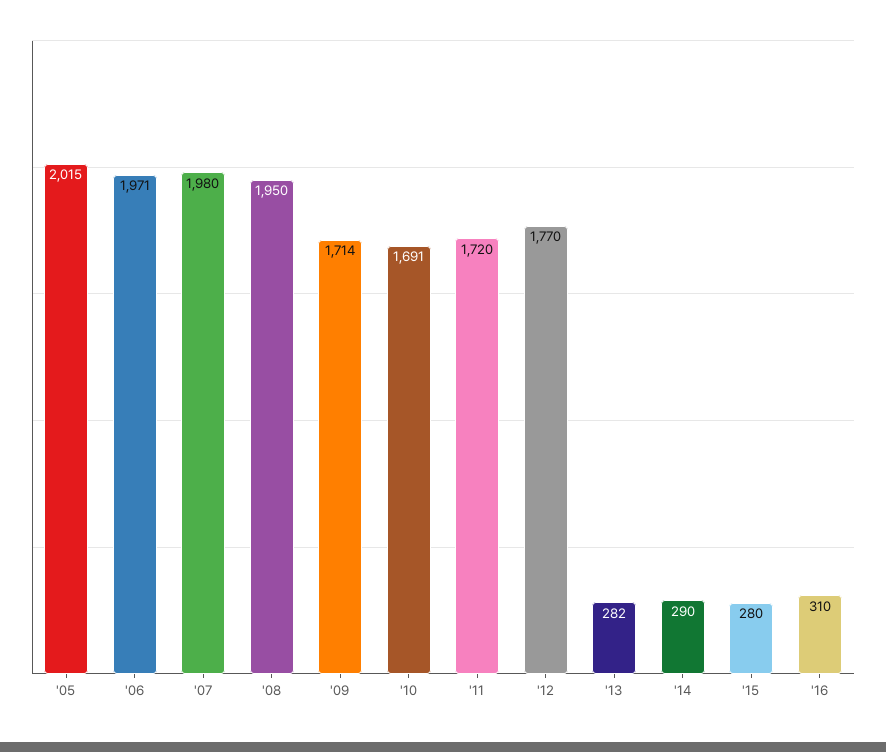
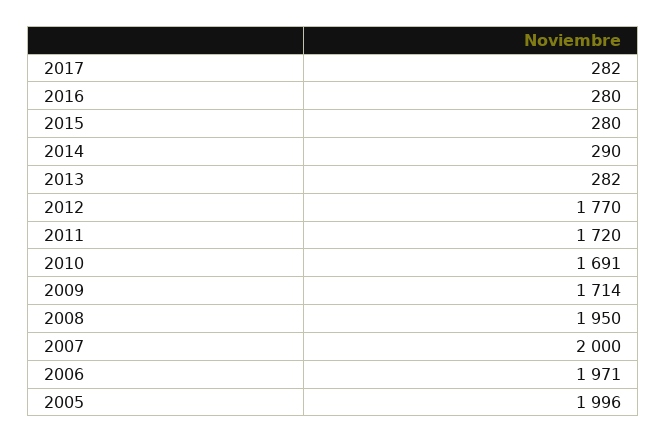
'05: 2015 -> 1996
'07: 1980 -> 2000
'16: 310 -> 280
2017: none -> 282

